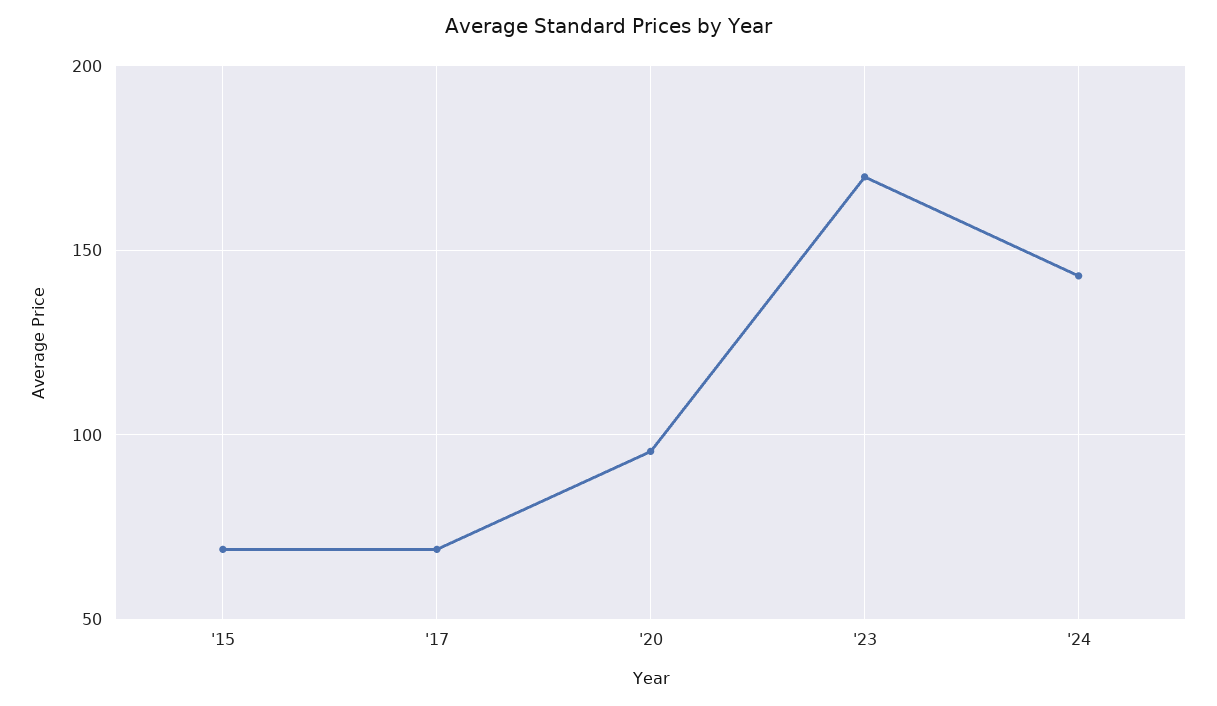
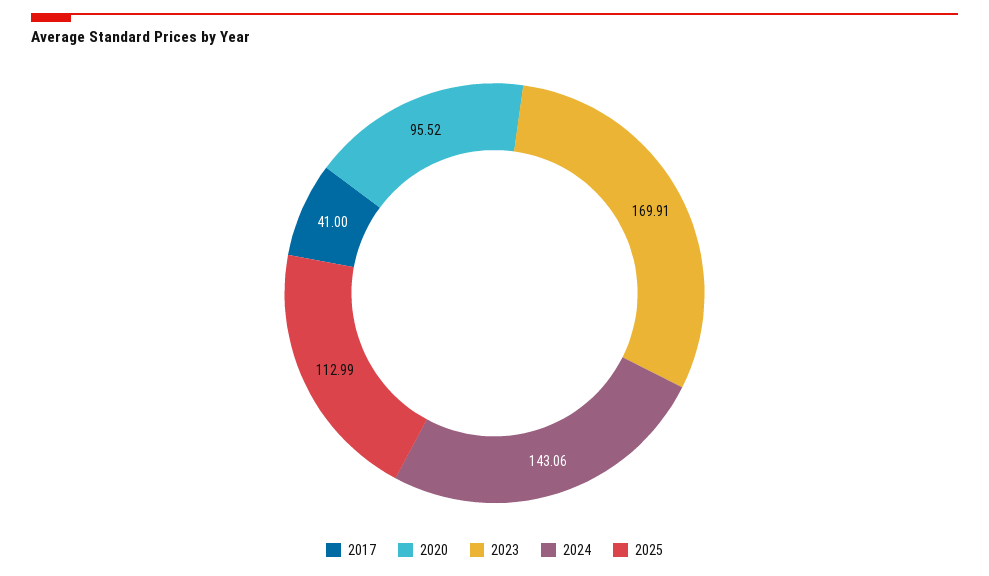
'15: 70 -> none
'17: 70 -> 41
2025: none -> 112.99

